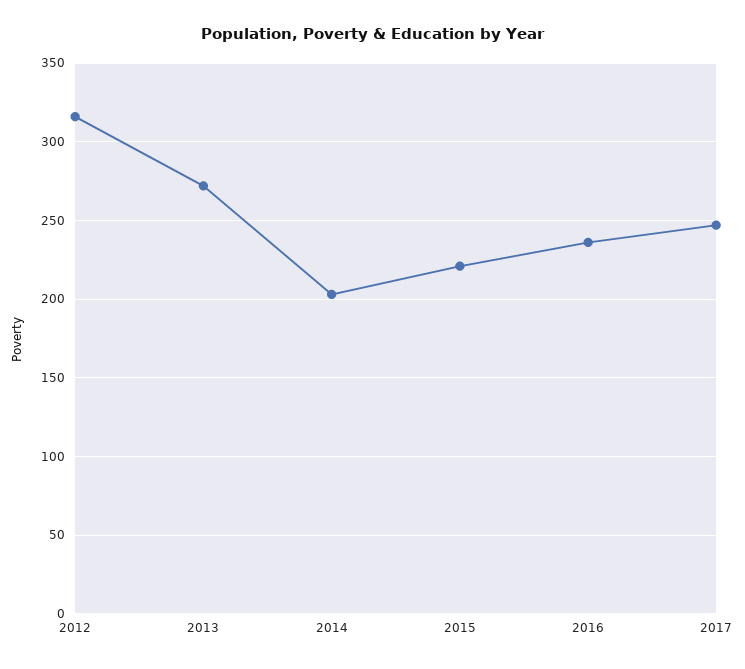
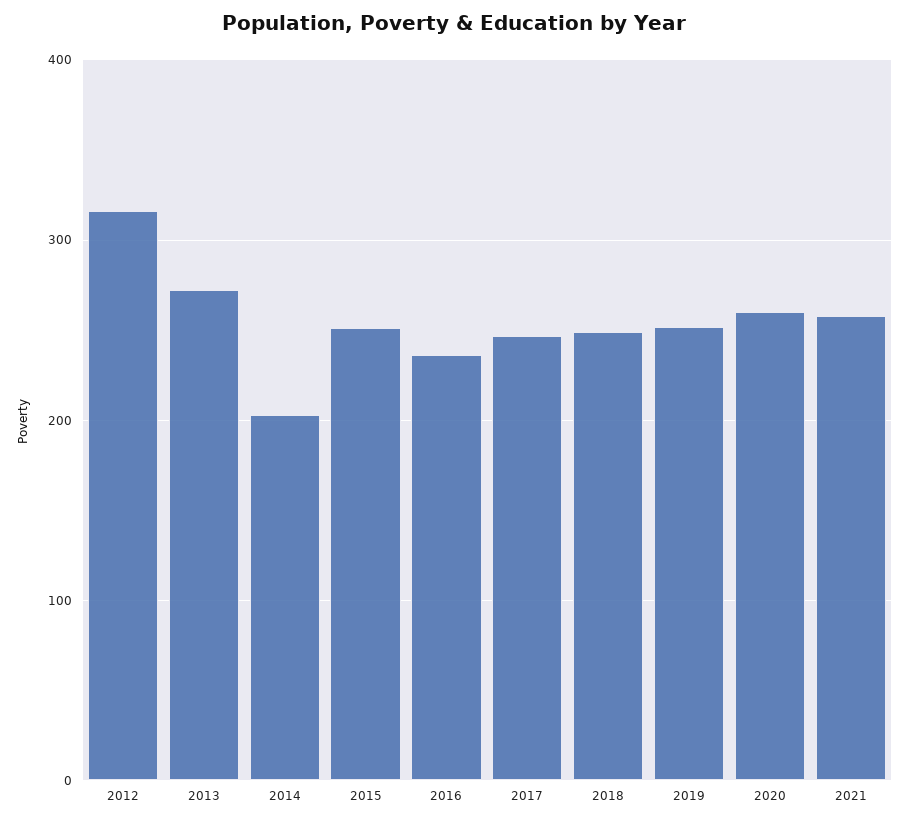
2015: 220 -> 250
2018: none -> 250
2019: none -> 250
2020: none -> 260
2021: none -> 260

